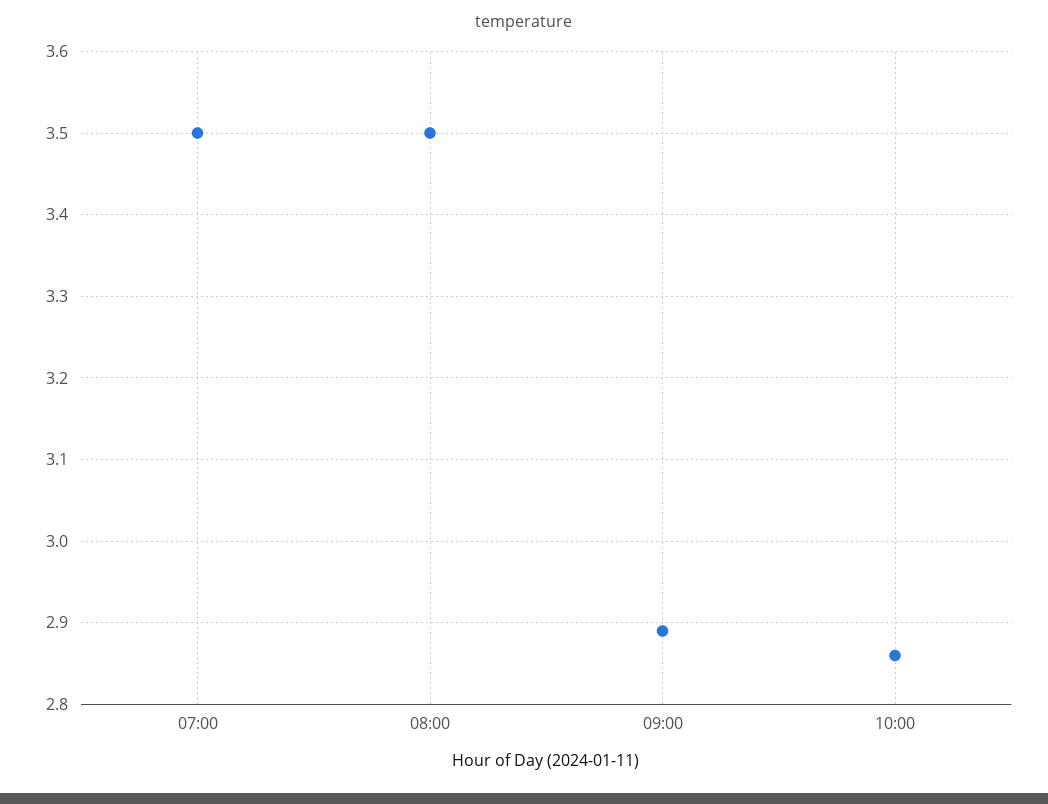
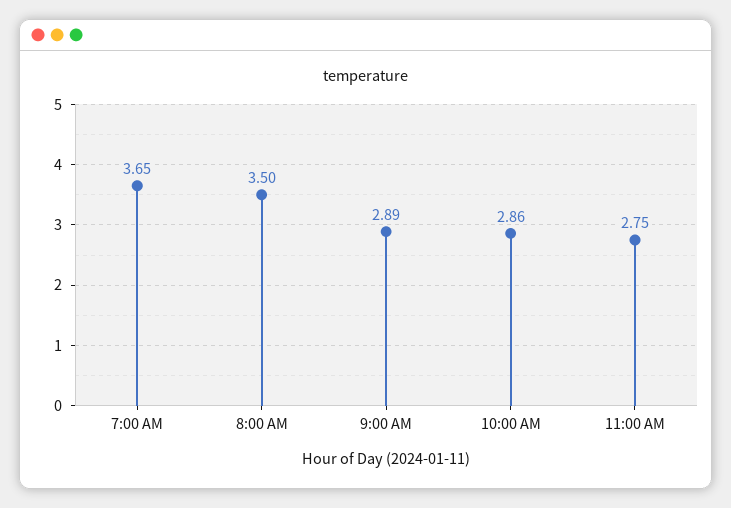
07:00: 3.5 -> 3.65
11:00 AM: none -> 2.75

